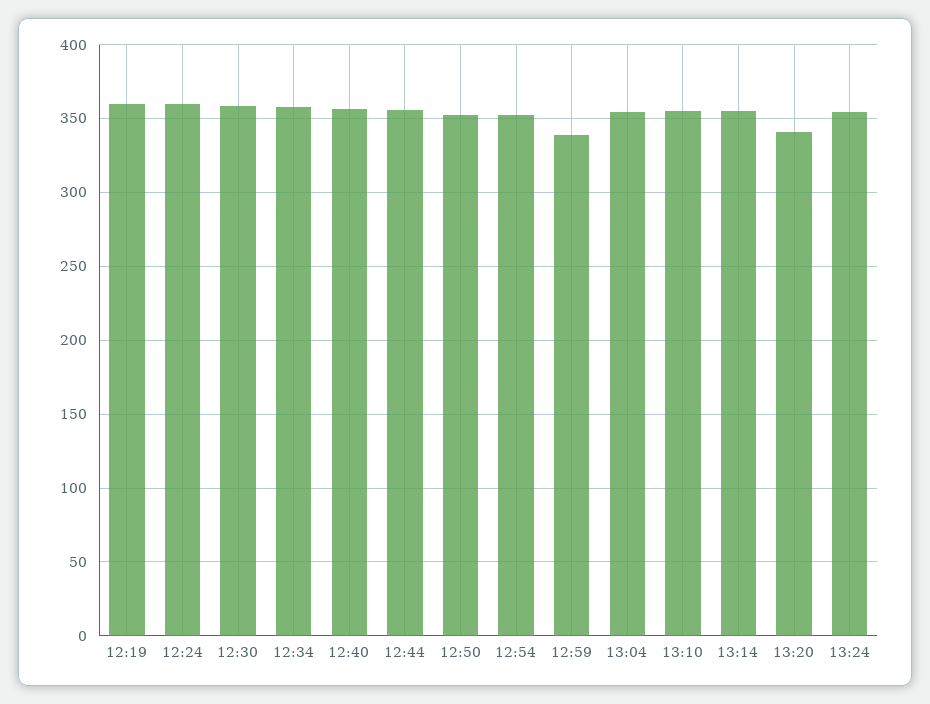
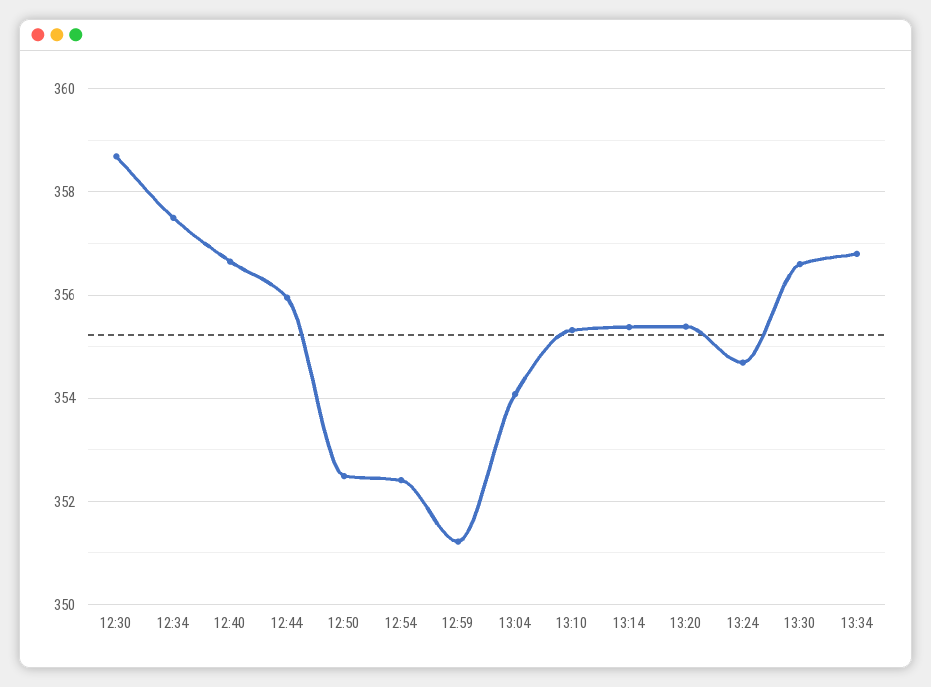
12:19: 360 -> none
12:24: 360 -> none
12:59: 340 -> 351.2
13:20: 340 -> 355.4
13:30: none -> 356.6
13:34: none -> 356.8

